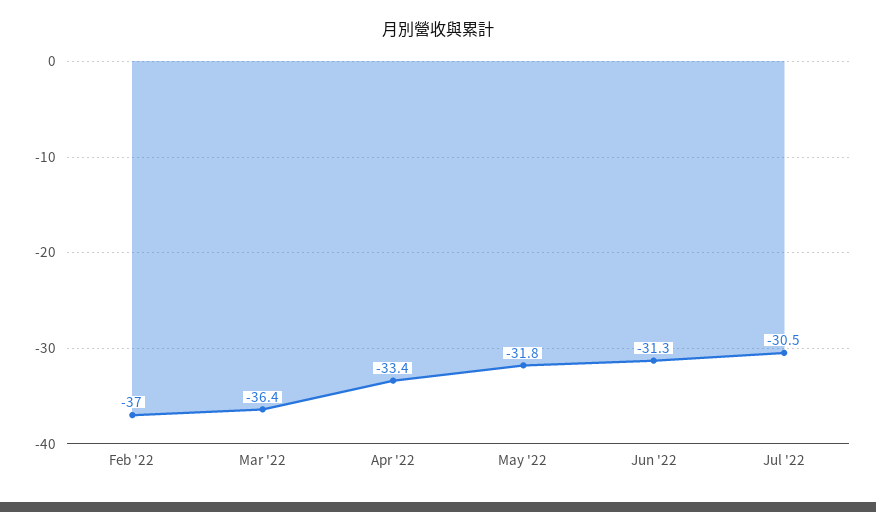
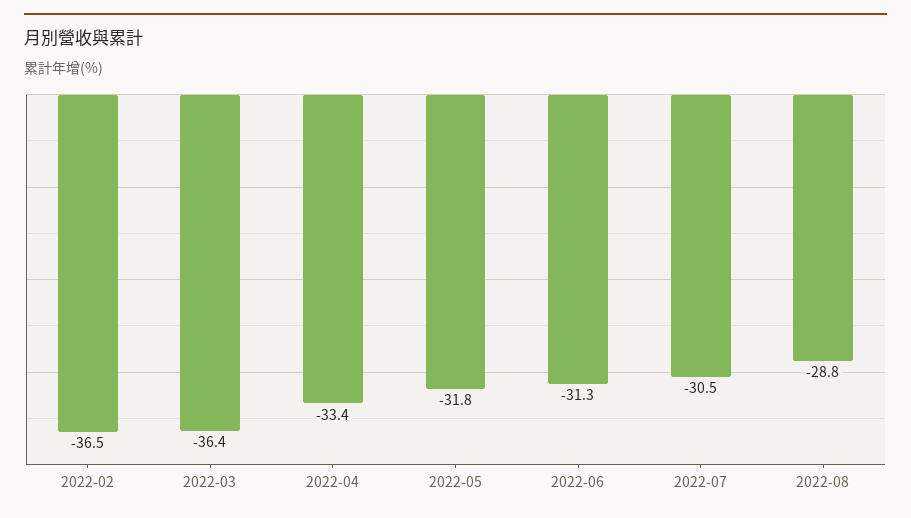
Feb '22: -37 -> -36.5
2022-08: none -> -28.8

